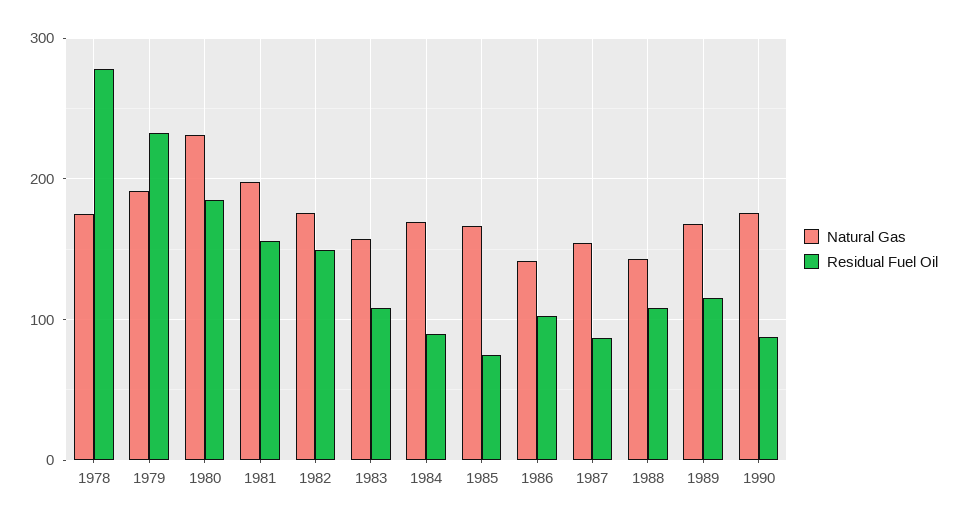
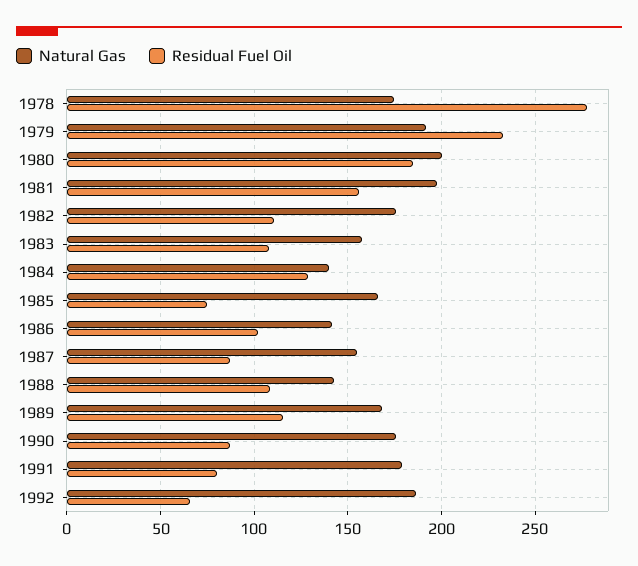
Natural Gas, 1980: 230 -> 200
Residual Fuel Oil, 1982: 150 -> 110
Natural Gas, 1984: 170 -> 140
Residual Fuel Oil, 1984: 90 -> 130
Natural Gas, 1991: none -> 180
Residual Fuel Oil, 1991: none -> 80
Natural Gas, 1992: none -> 185
Residual Fuel Oil, 1992: none -> 65

